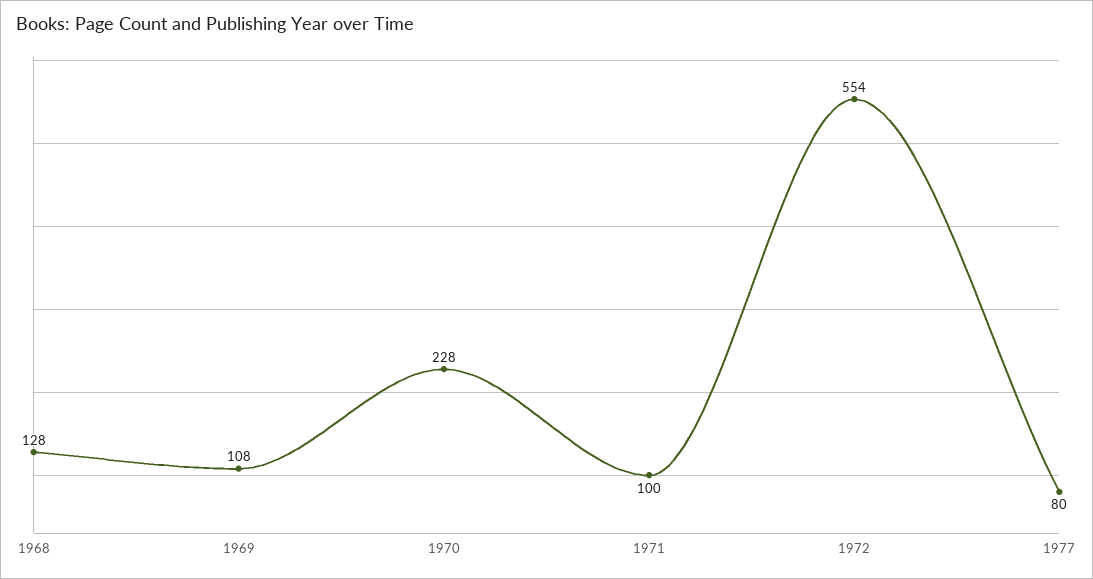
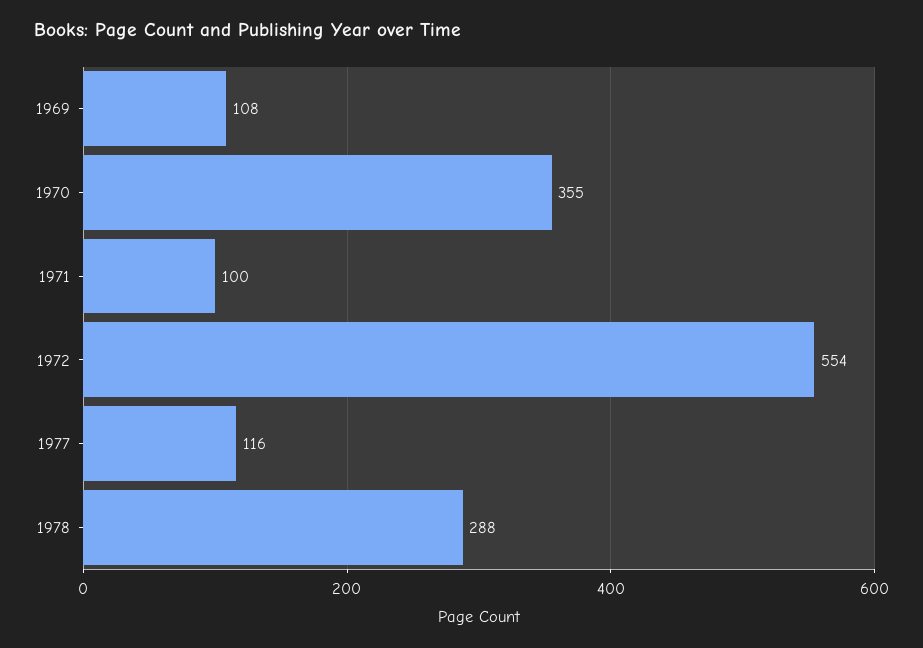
1968: 128 -> none
1970: 228 -> 355
1977: 80 -> 116
1978: none -> 288

